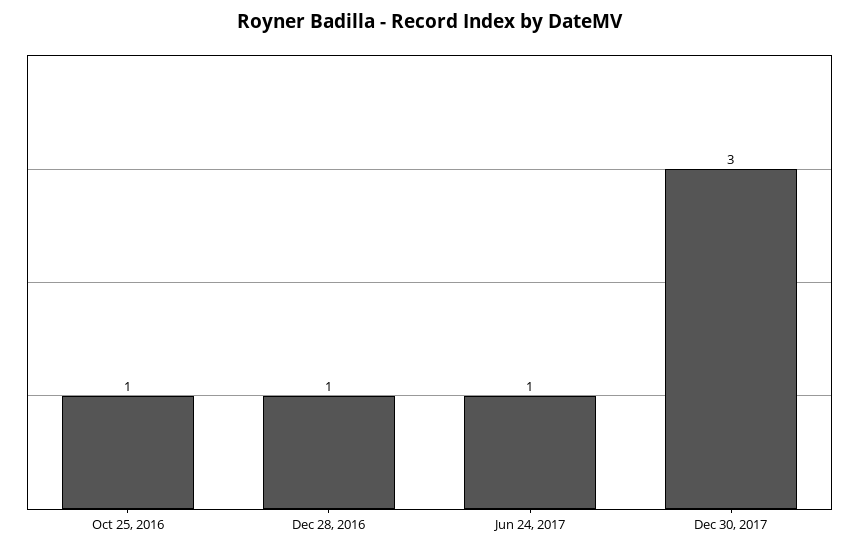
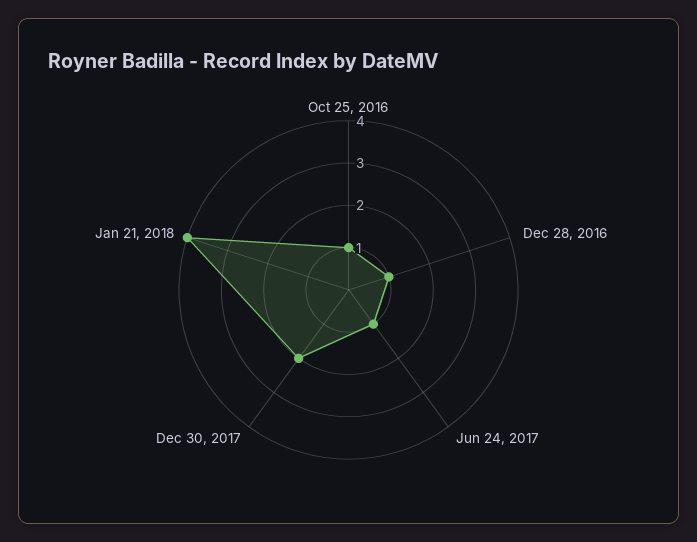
Dec 30, 2017: 3 -> 2
Jan 21, 2018: none -> 4

